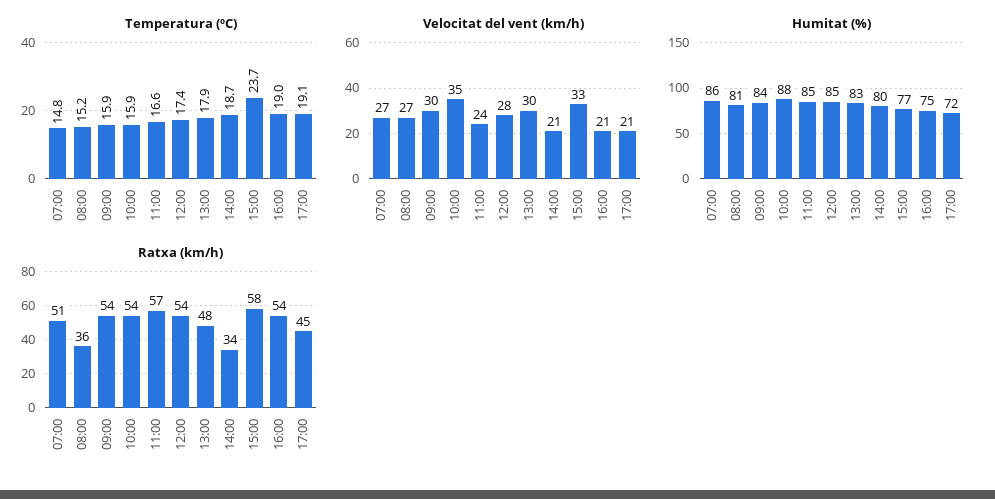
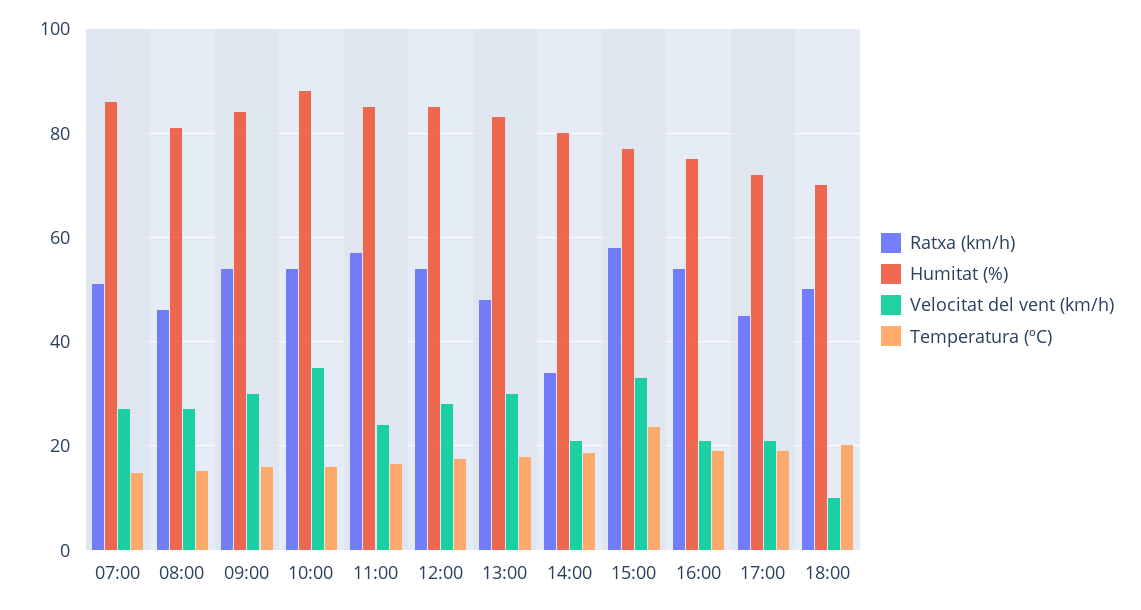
Ratxa (km/h), 08:00: 36 -> 46
Ratxa (km/h), 18:00: none -> 50
Humitat (%), 18:00: none -> 70
Velocitat del vent (km/h), 18:00: none -> 10
Temperatura (ºC), 18:00: none -> 20

